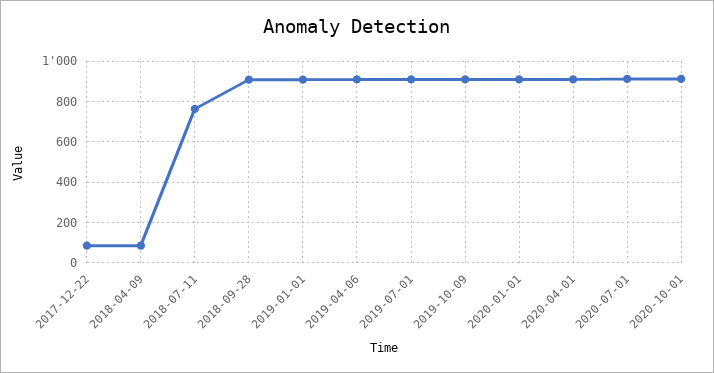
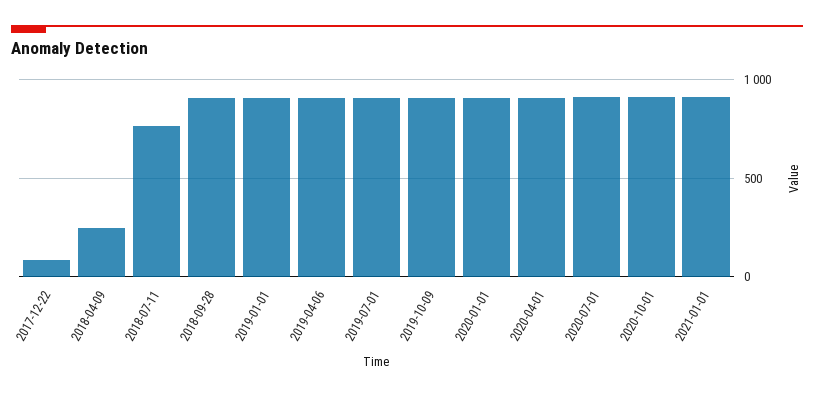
2018-04-09: 100 -> 250
2021-01-01: none -> 900

